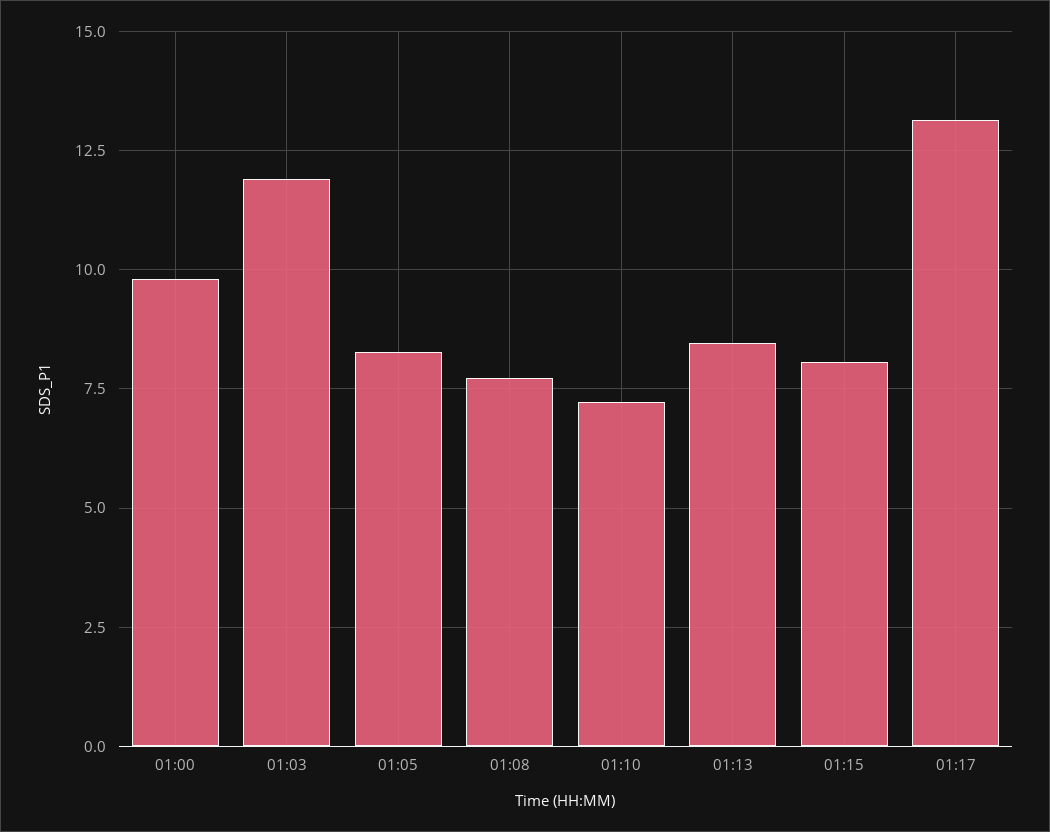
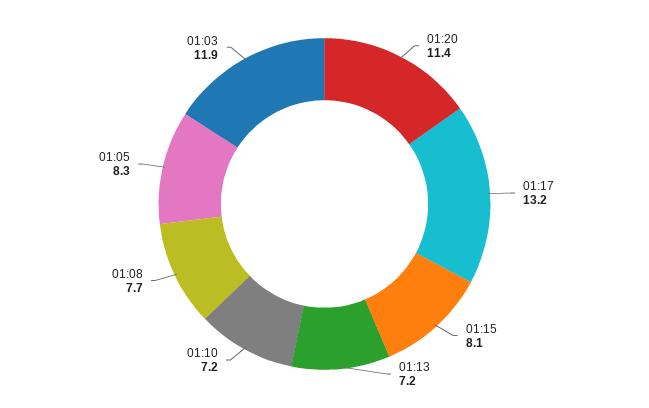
01:00: 9.75 -> none
01:13: 8.5 -> 7.2
01:20: none -> 11.4

